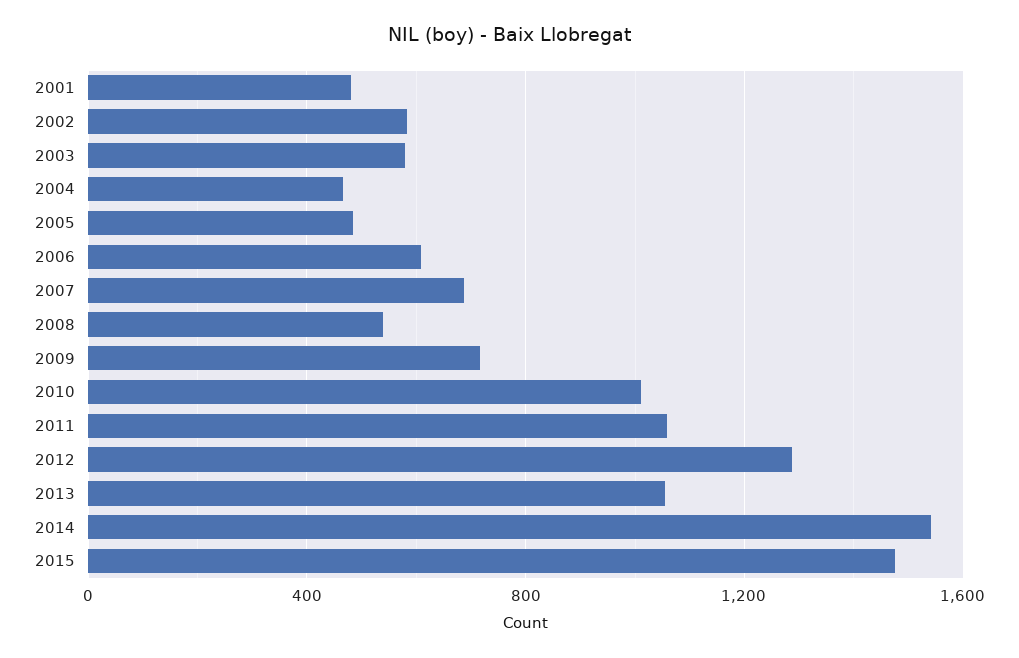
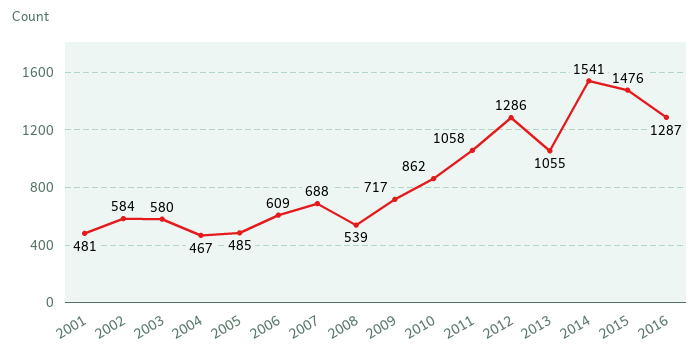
2010: 1000 -> 862
2016: none -> 1287

